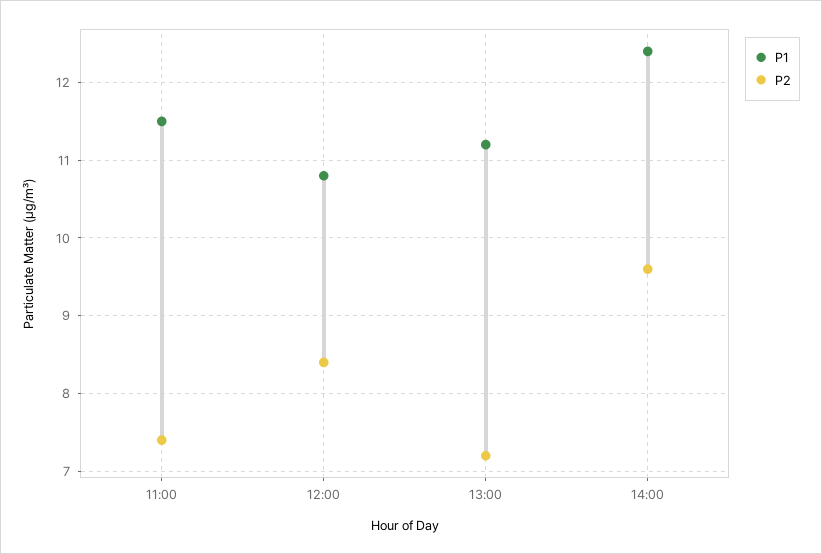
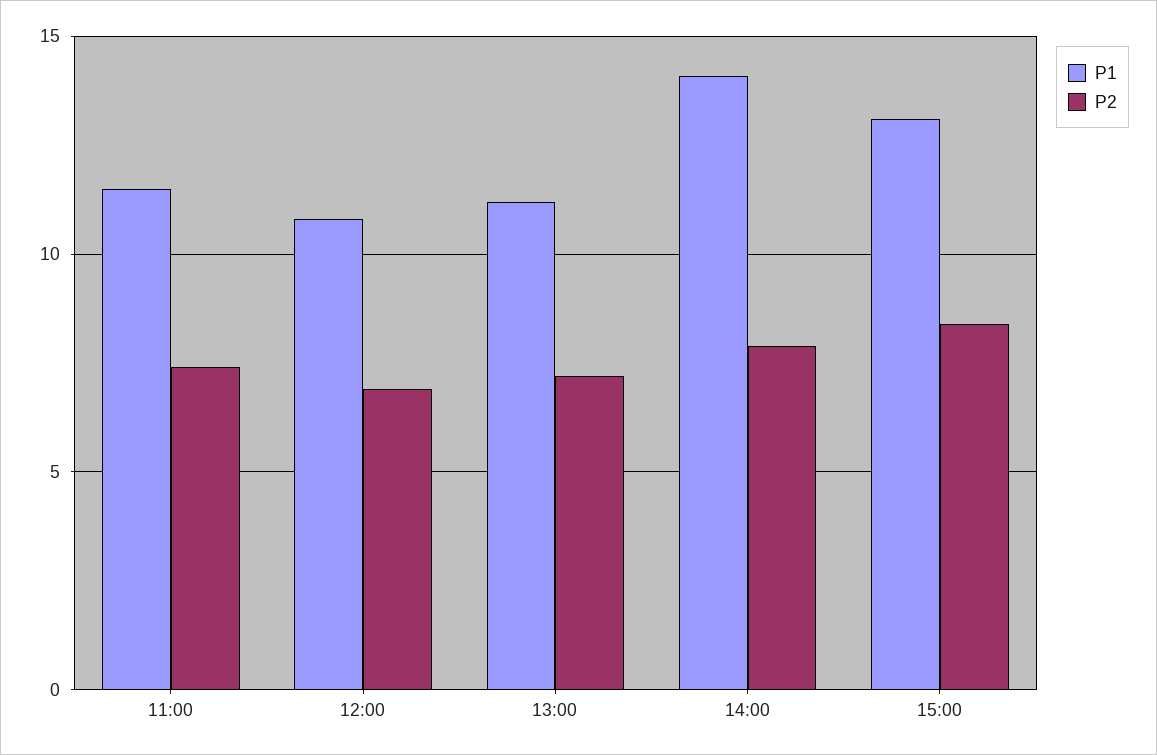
P2, 12:00: 8.4 -> 7
P1, 14:00: 12.4 -> 14
P2, 14:00: 9.6 -> 8
P1, 15:00: none -> 13
P2, 15:00: none -> 8.5

